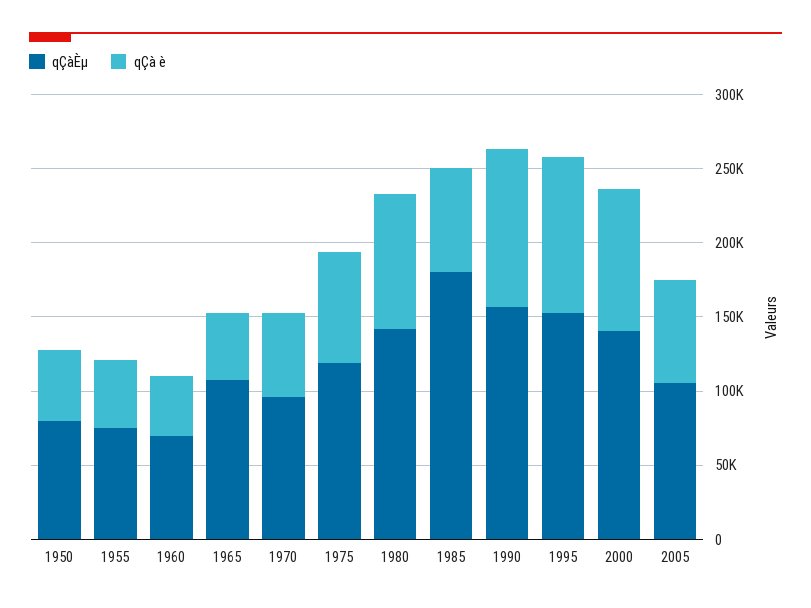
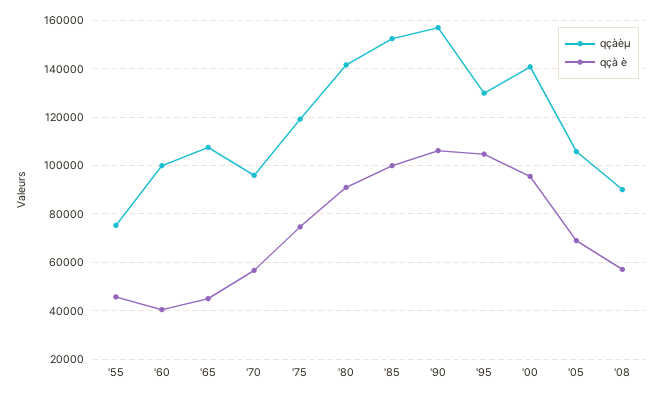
qÇàÈµ, 1950: 80000 -> none
qÇà è, 1950: 50000 -> none
qÇàÈµ, 1960: 70000 -> 100000
qÇàÈµ, 1985: 180000 -> 152500
qÇà è, 1985: 70000 -> 100000
qÇàÈµ, 1995: 150000 -> 130000
qÇàÈµ, '08: none -> 90000
qÇà è, '08: none -> 57500

